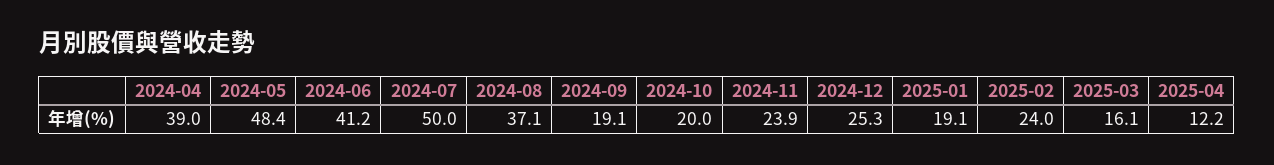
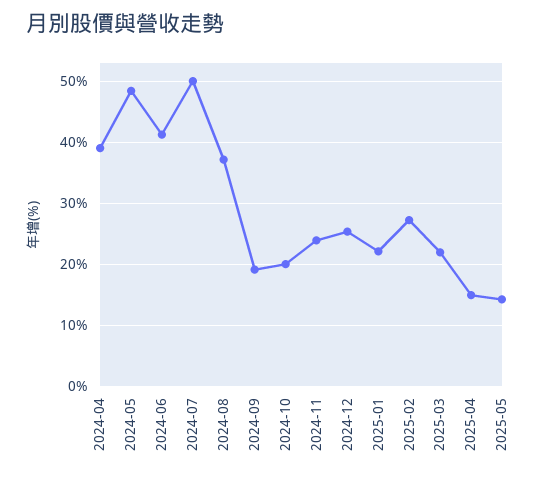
2025-01: 19.1 -> 22
2025-02: 24 -> 27
2025-03: 16.1 -> 22
2025-04: 12.2 -> 15
2025-05: none -> 14

